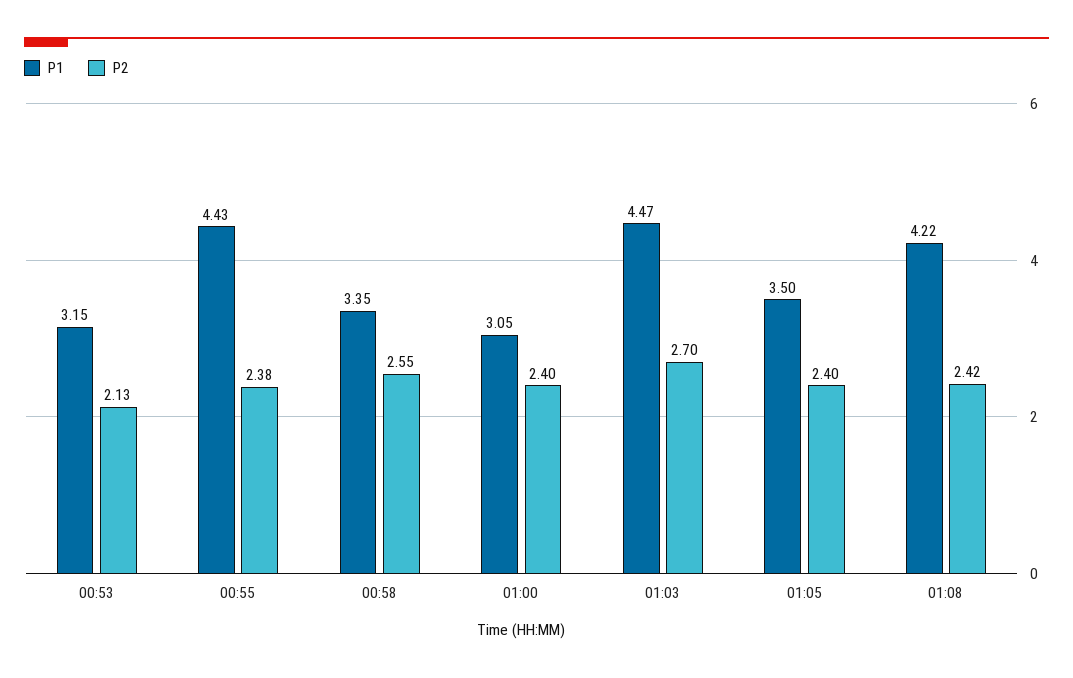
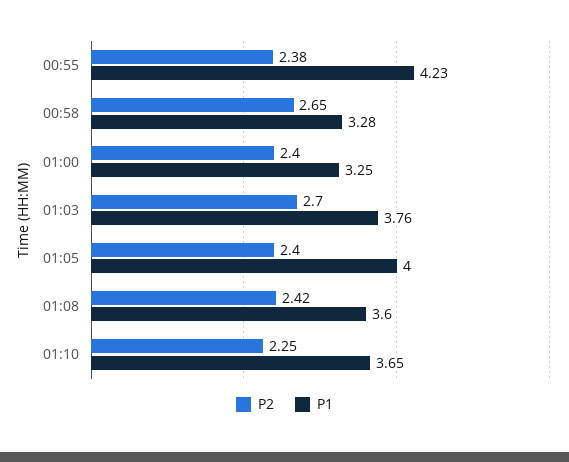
P1, 00:53: 3.15 -> none
P2, 00:53: 2.13 -> none
P1, 00:55: 4.43 -> 4.23
P1, 00:58: 3.35 -> 3.28
P2, 00:58: 2.55 -> 2.65
P1, 01:00: 3.05 -> 3.25
P1, 01:03: 4.47 -> 3.76
P1, 01:05: 3.5 -> 4
P1, 01:08: 4.22 -> 3.6
P2, 01:10: none -> 2.25
P1, 01:10: none -> 3.65

